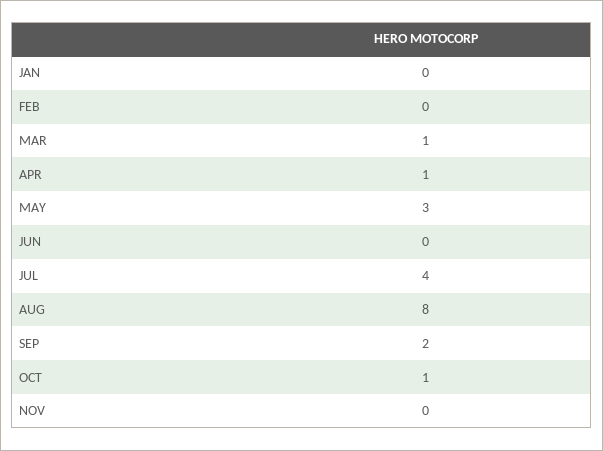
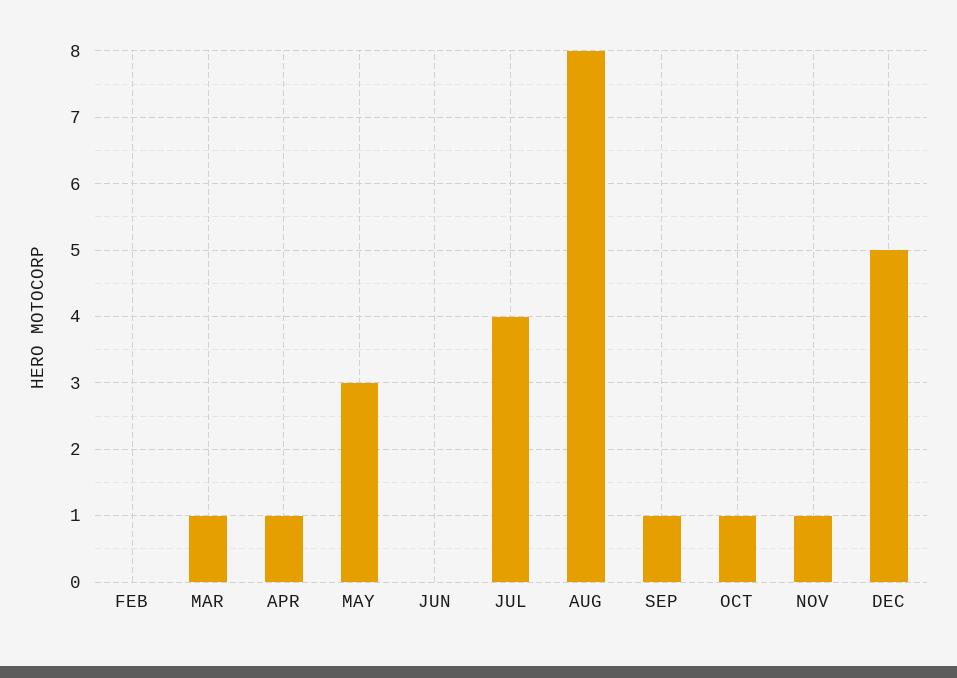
JAN: 0 -> none
SEP: 2 -> 1
NOV: 0 -> 1
DEC: none -> 5

